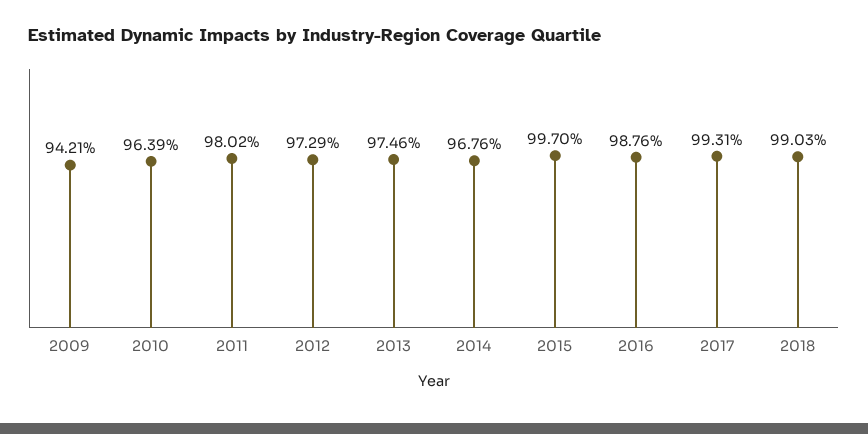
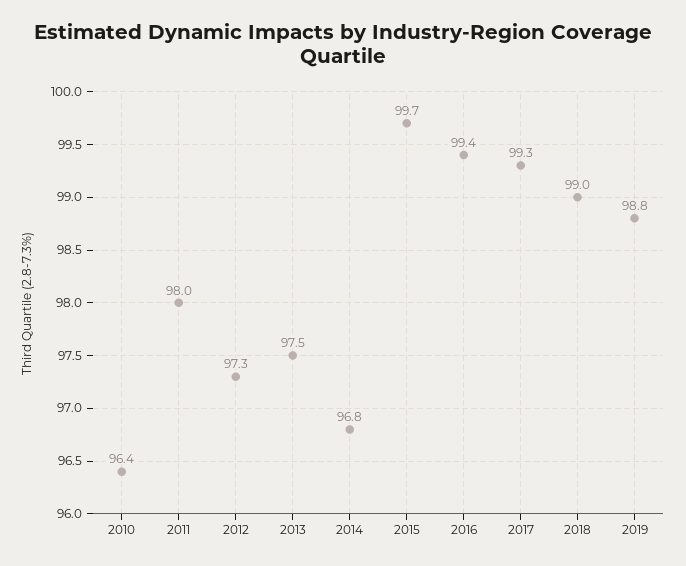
2009: 94.21 -> none
2016: 98.76 -> 99.4
2019: none -> 98.8

